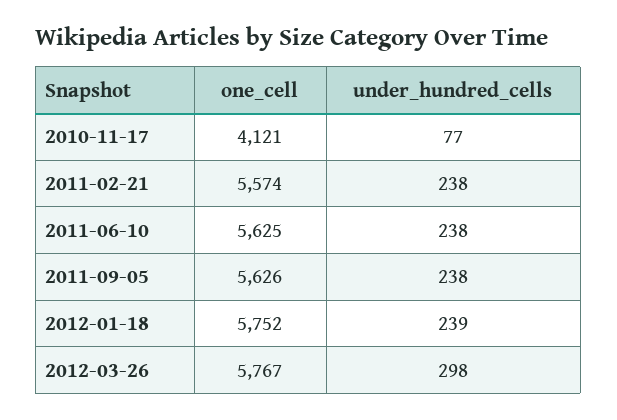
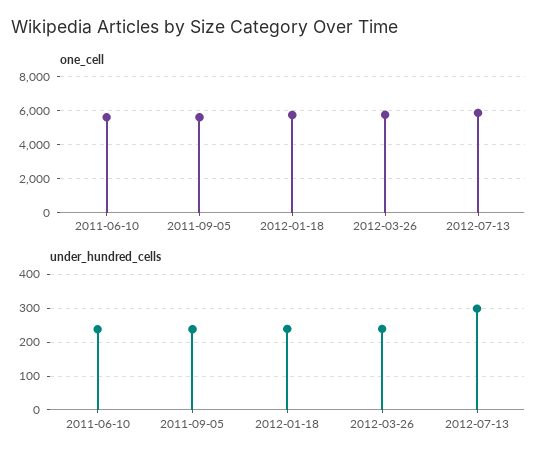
one_cell, 2010-11-17: 4121 -> none
under_hundred_cells, 2010-11-17: 77 -> none
one_cell, 2011-02-21: 5574 -> none
under_hundred_cells, 2011-02-21: 238 -> none
under_hundred_cells, 2012-03-26: 298 -> 240
one_cell, 2012-07-13: none -> 6000
under_hundred_cells, 2012-07-13: none -> 300

